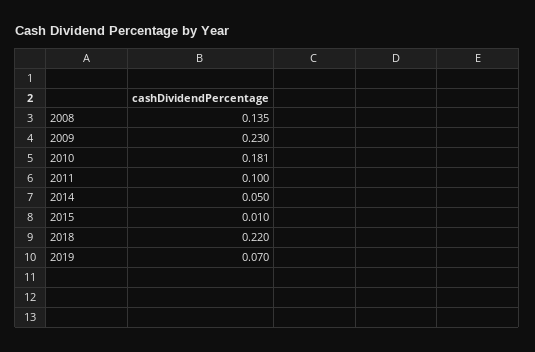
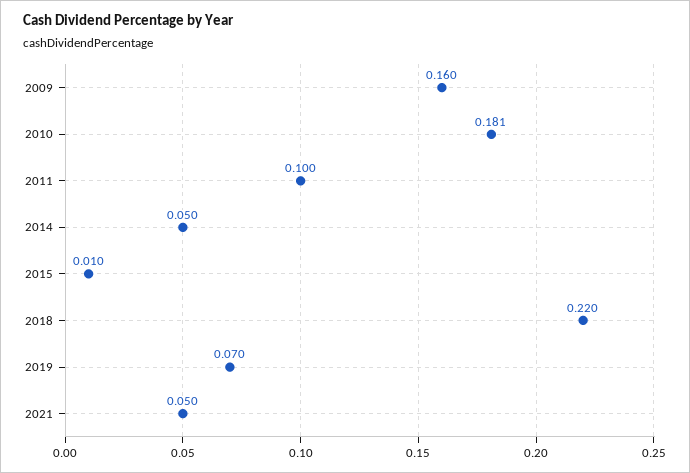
2008: 0.135 -> none
2009: 0.23 -> 0.16
2021: none -> 0.05

